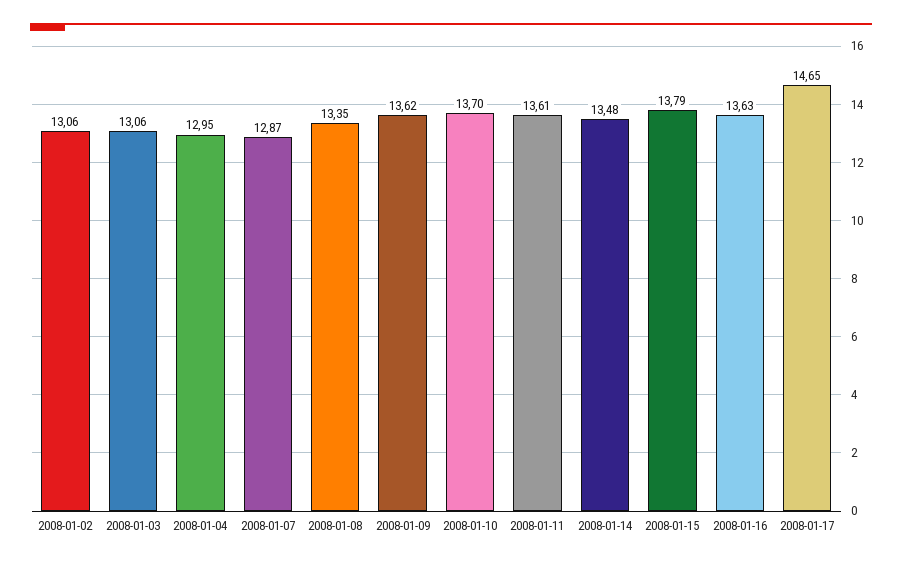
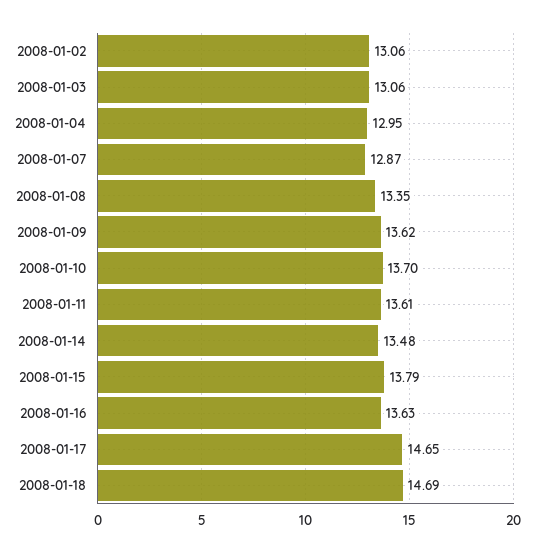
2008-01-18: none -> 14.69

